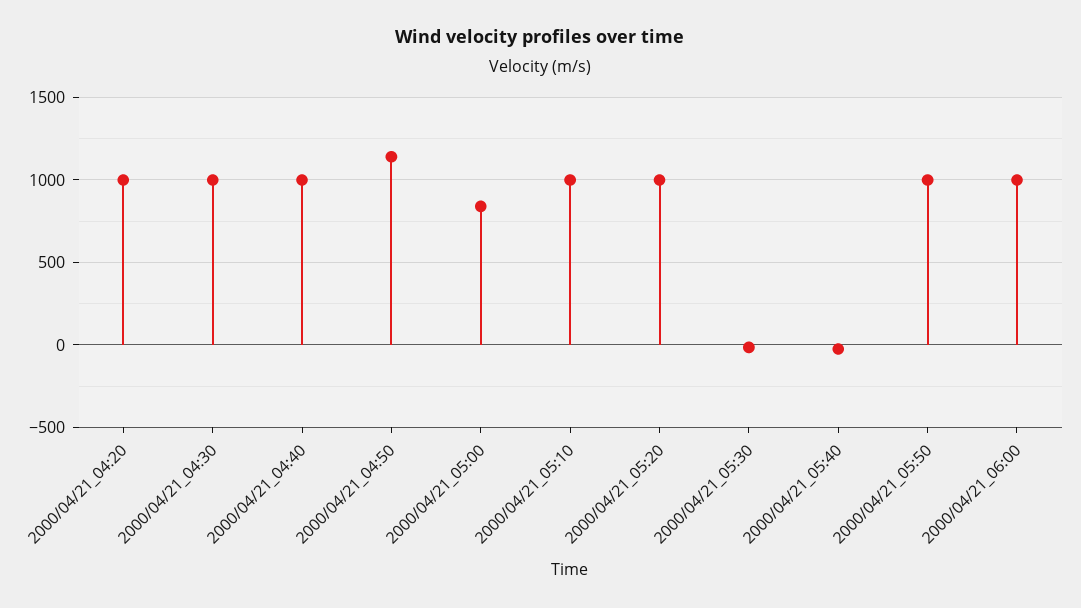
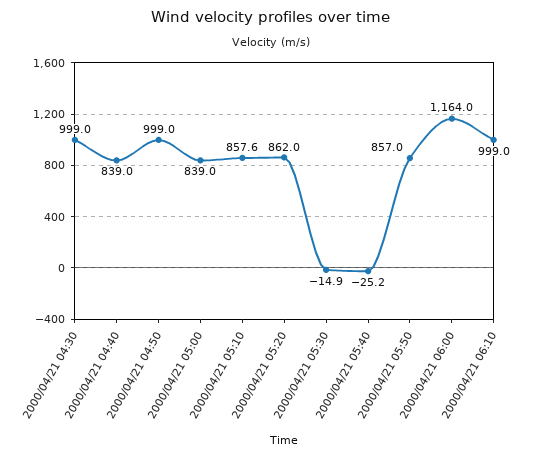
2000/04/21_04:20: 1000 -> none
2000/04/21_04:40: 1000 -> 839
2000/04/21_04:50: 1150 -> 999
2000/04/21_05:10: 1000 -> 857.6
2000/04/21_05:20: 1000 -> 862
2000/04/21_05:50: 1000 -> 857
2000/04/21_06:00: 1000 -> 1164
2000/04/21 06:10: none -> 999

